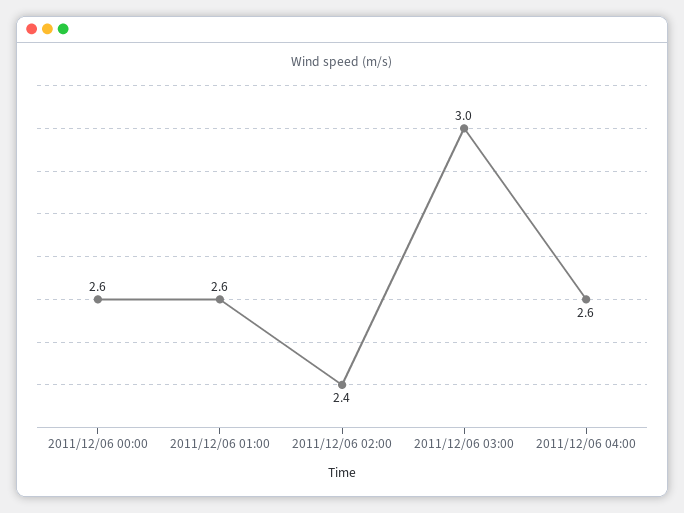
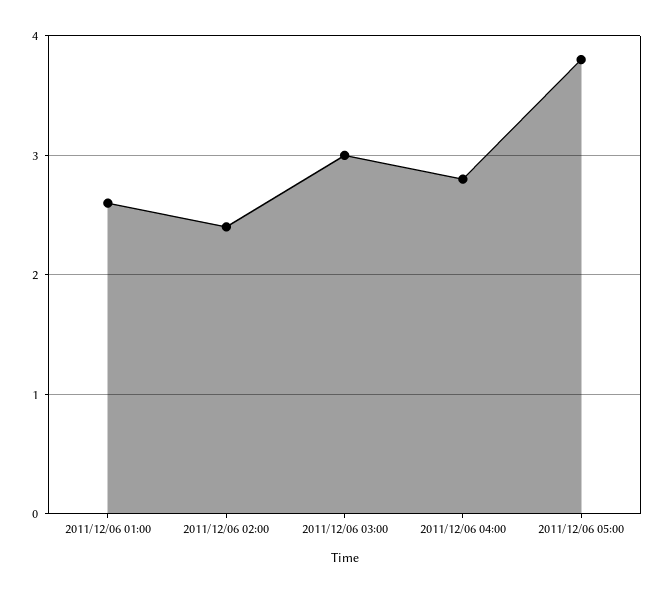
2011/12/06 00:00: 2.6 -> none
2011/12/06 04:00: 2.6 -> 2.8
2011/12/06 05:00: none -> 3.8

